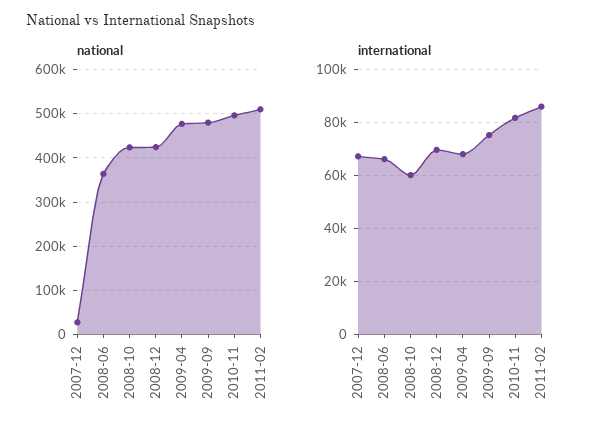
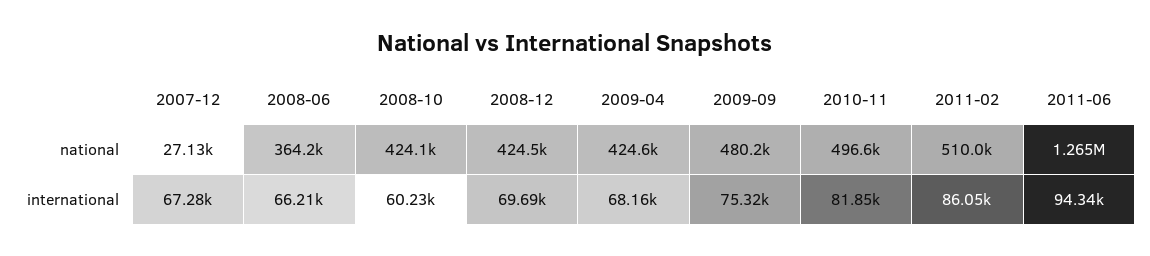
national, 2009-04: 480000 -> 424600
national, 2011-06: none -> 1265000
international, 2011-06: none -> 94340

